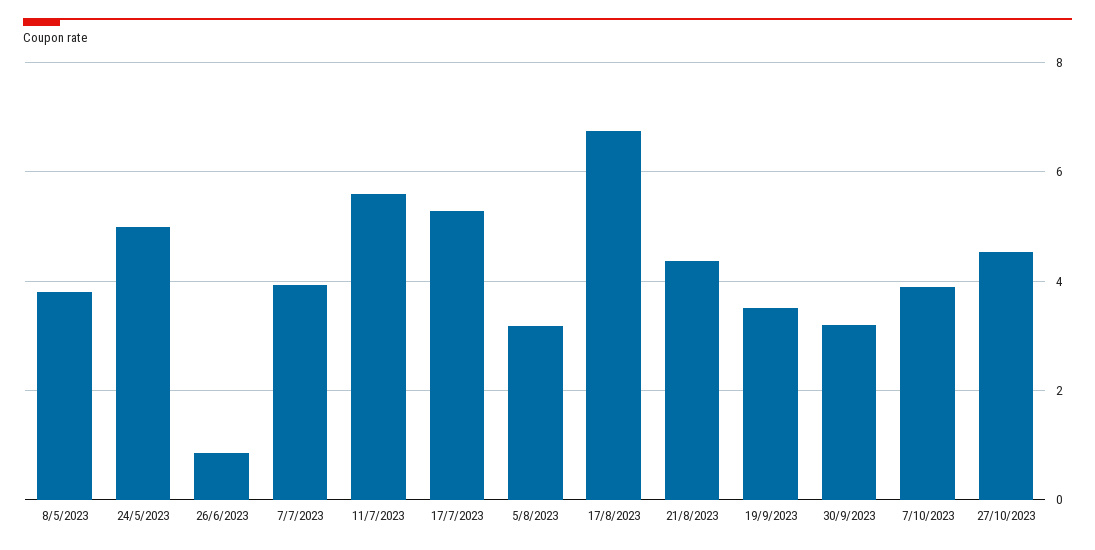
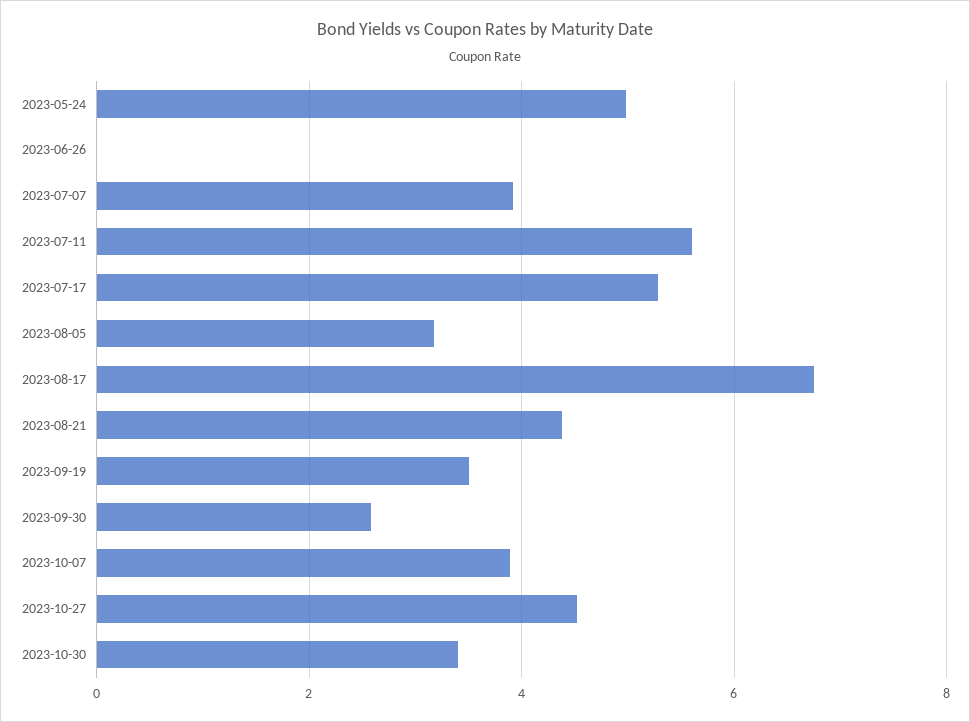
8/5/2023: 3.8 -> none
26/6/2023: 0.8 -> 0
30/9/2023: 3.2 -> 2.6
2023-10-30: none -> 3.4

